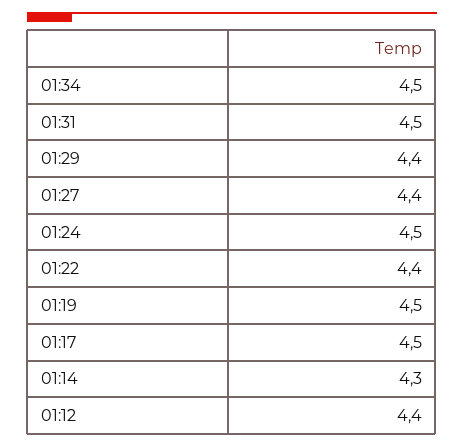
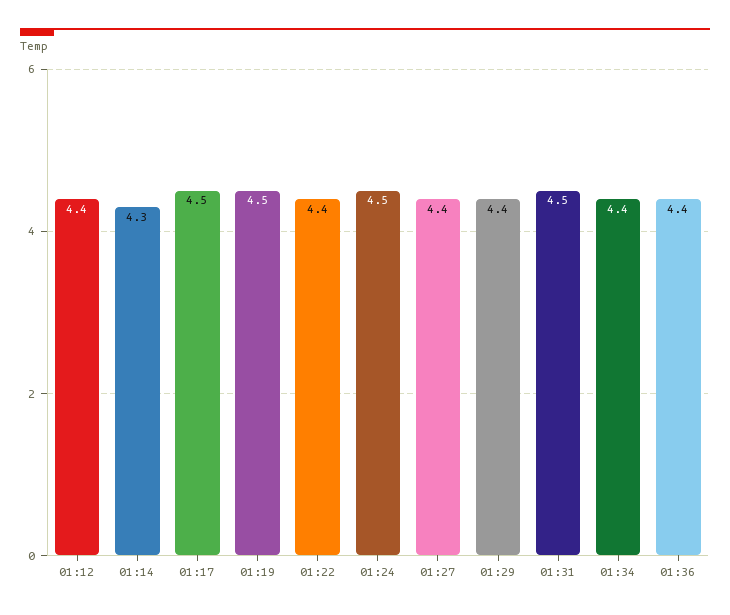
01:34: 4.5 -> 4.4
01:36: none -> 4.4

